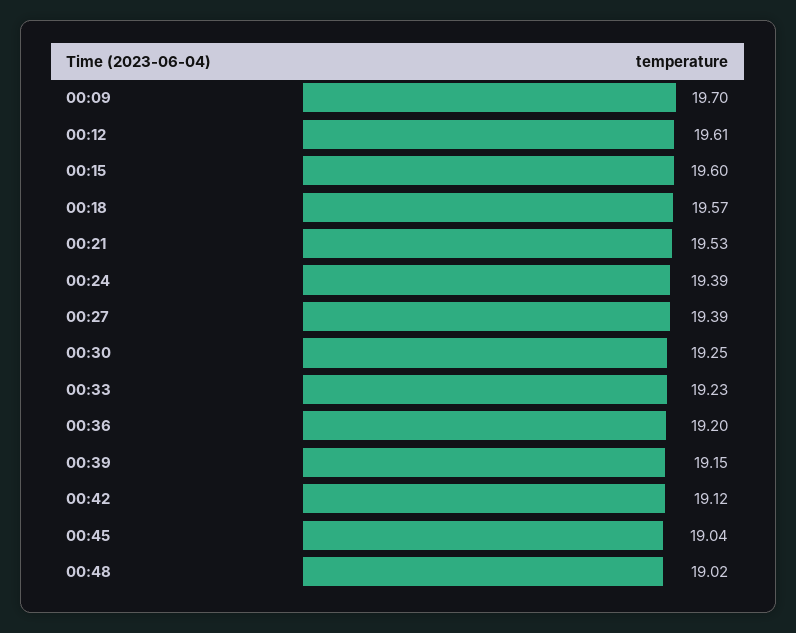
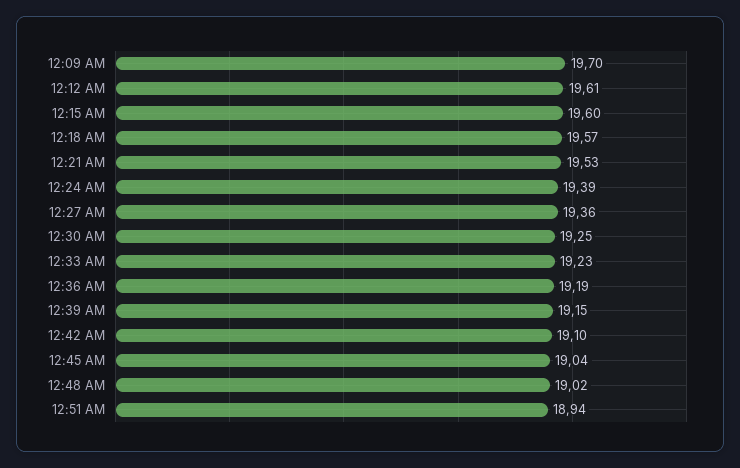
00:27: 19.39 -> 19.36
00:36: 19.2 -> 19.19
00:42: 19.12 -> 19.1
12:51 AM: none -> 18.94

